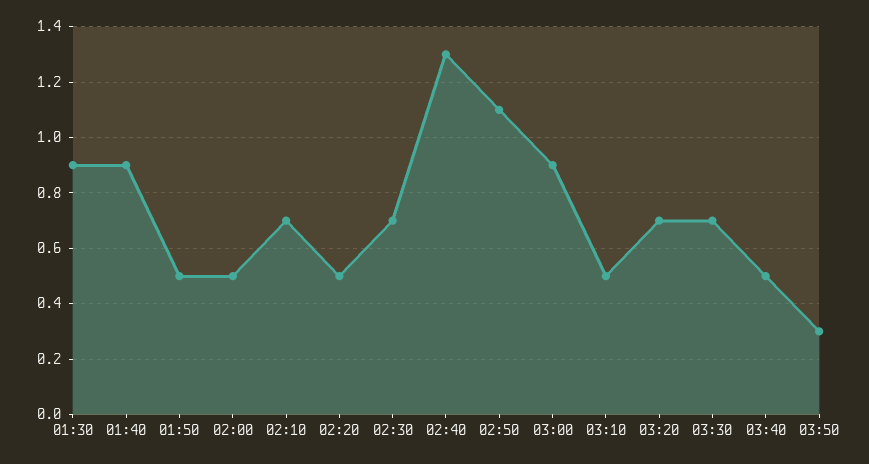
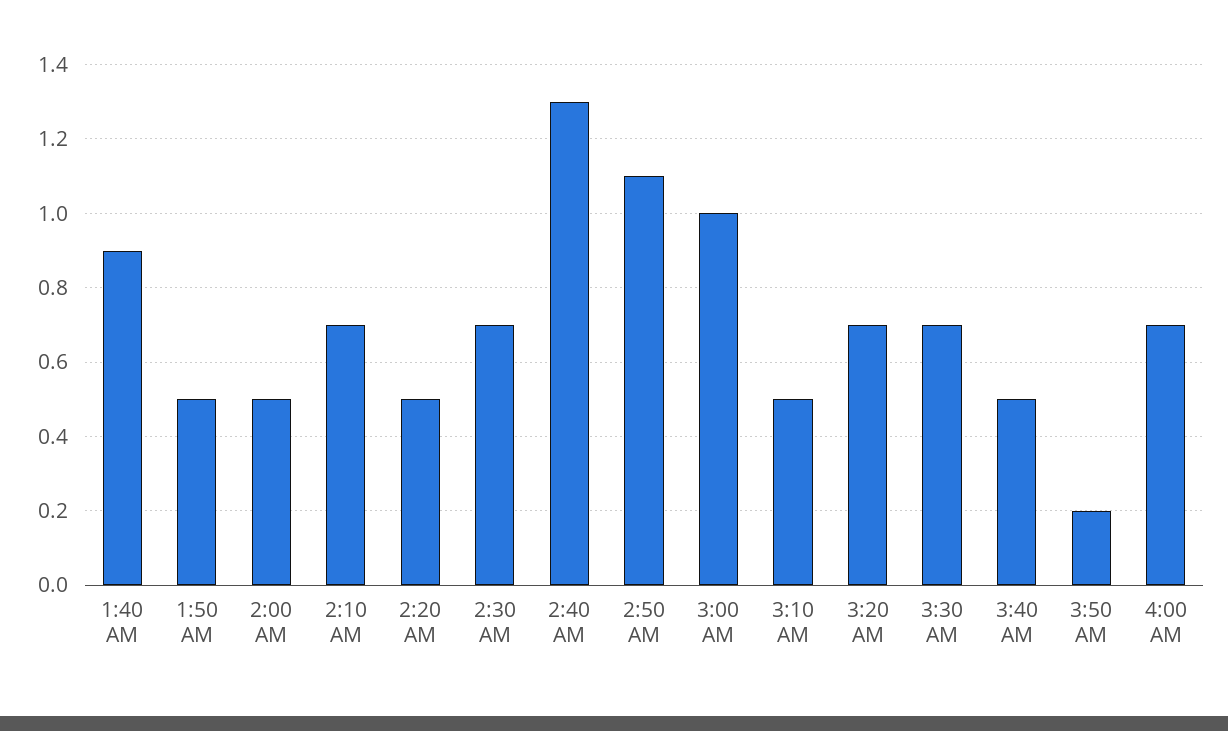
01:30: 0.9 -> none
03:00: 0.9 -> 1
03:50: 0.3 -> 0.2
4:00 AM: none -> 0.7

